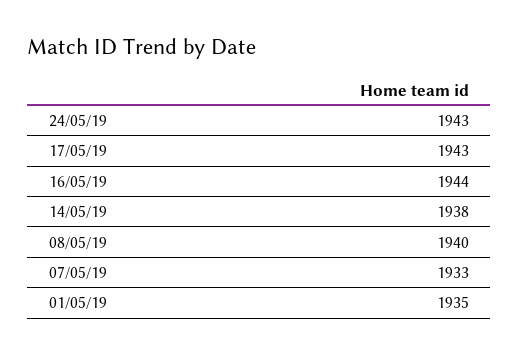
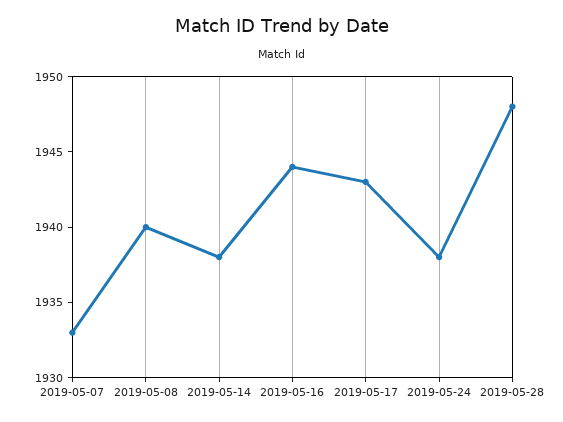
24/05/19: 1943 -> 1938
01/05/19: 1935 -> none
2019-05-28: none -> 1948

